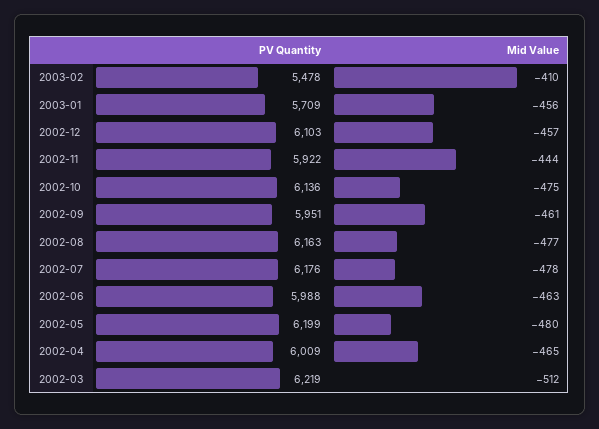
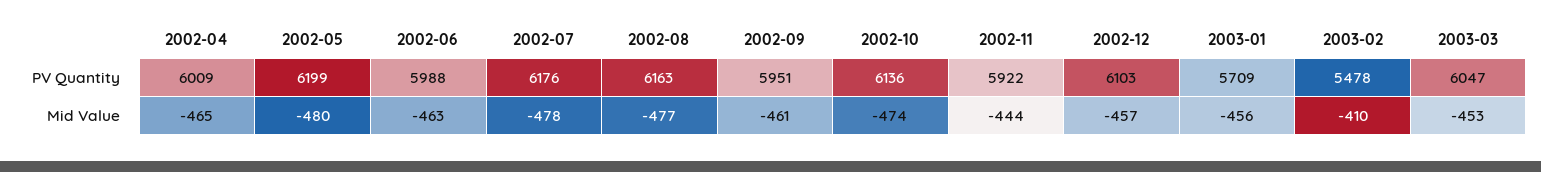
Mid Value, 2002-10: -475 -> -474
PV Quantity, 2002-03: 6219 -> none
Mid Value, 2002-03: -512 -> none
PV Quantity, 2003-03: none -> 6047
Mid Value, 2003-03: none -> -453

